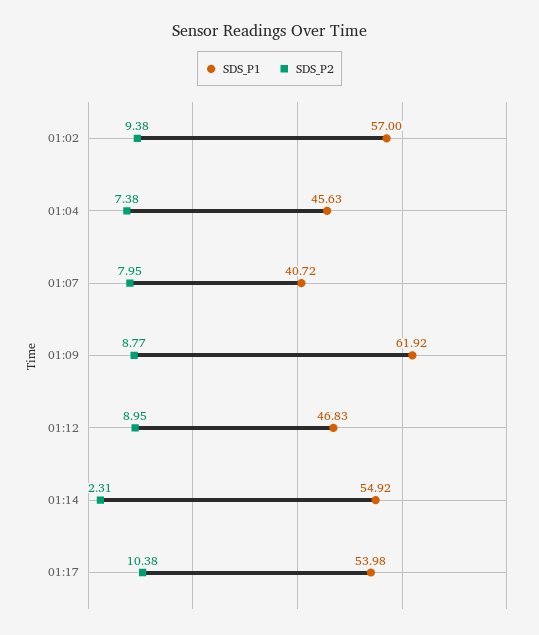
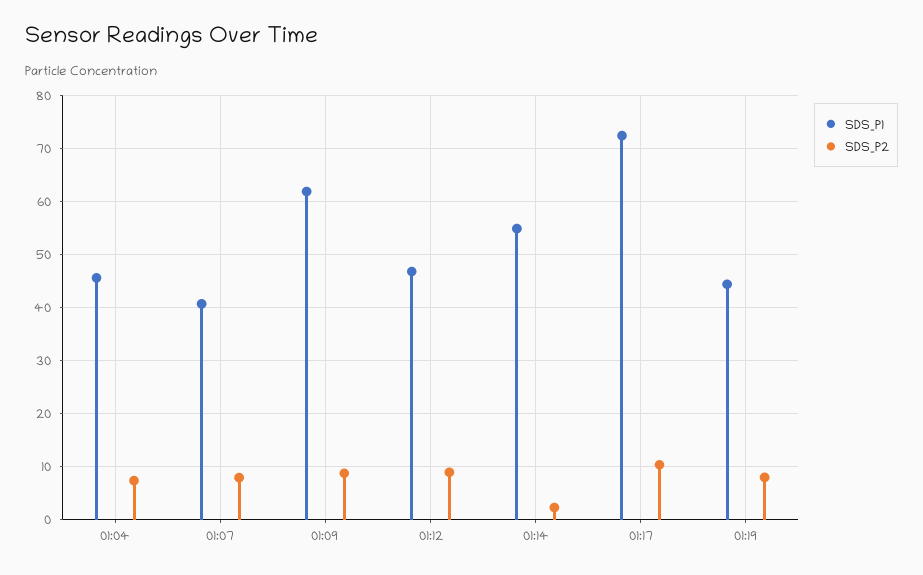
SDS_P1, 01:02: 57 -> none
SDS_P2, 01:02: 9.38 -> none
SDS_P1, 01:17: 53.98 -> 72
SDS_P1, 01:19: none -> 44
SDS_P2, 01:19: none -> 8

